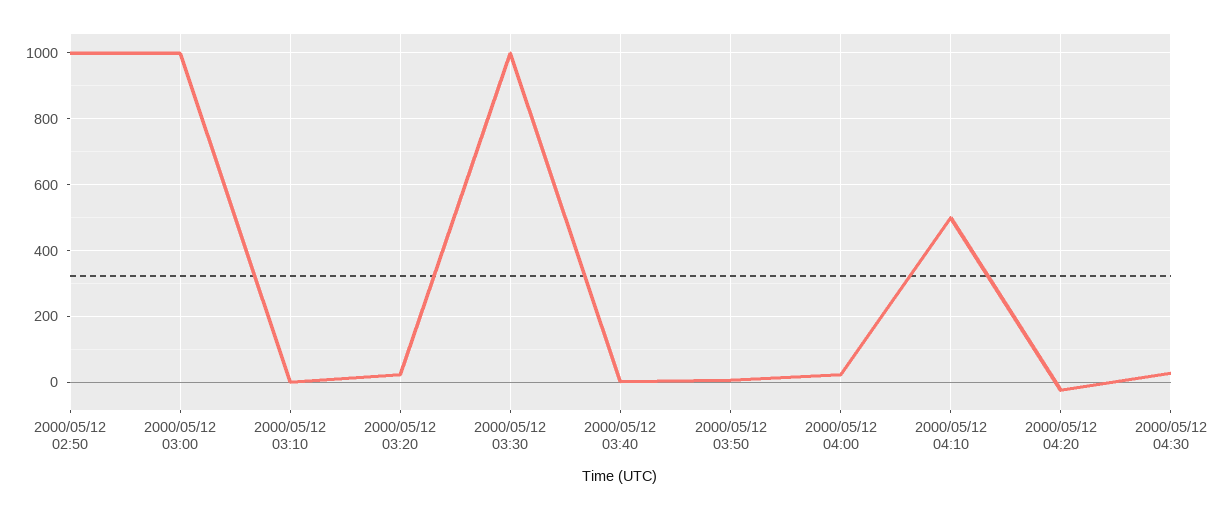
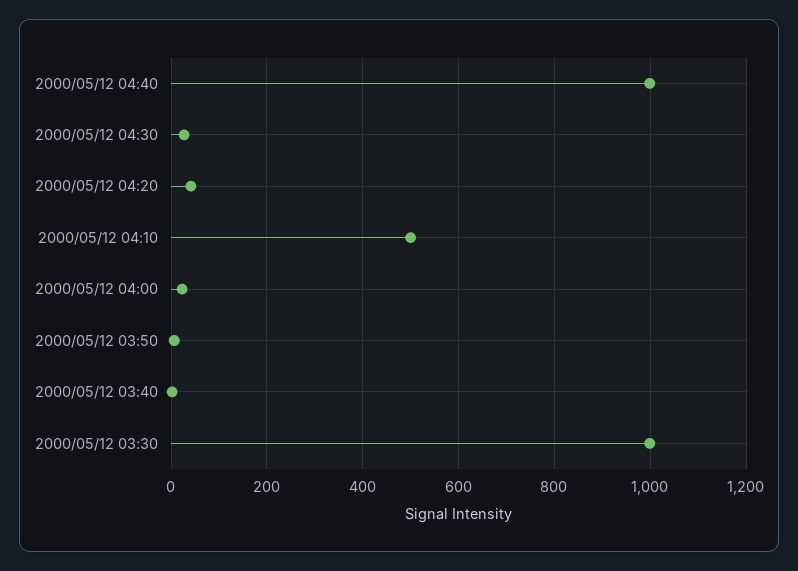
2000/05/12 02:50: 1000 -> none
2000/05/12 03:00: 1000 -> none
2000/05/12 03:10: 0 -> none
2000/05/12 03:20: 20 -> none
2000/05/12 04:20: -20 -> 40
2000/05/12 04:40: none -> 1000

